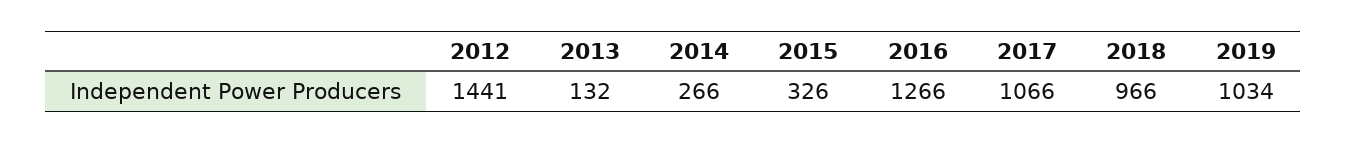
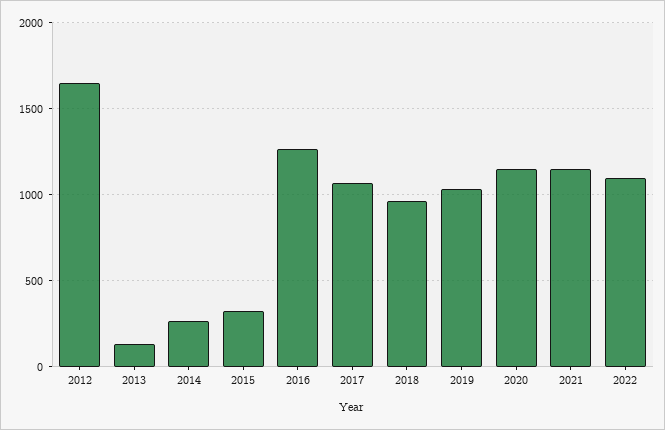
2012: 1441 -> 1650
2020: none -> 1150
2021: none -> 1150
2022: none -> 1100

